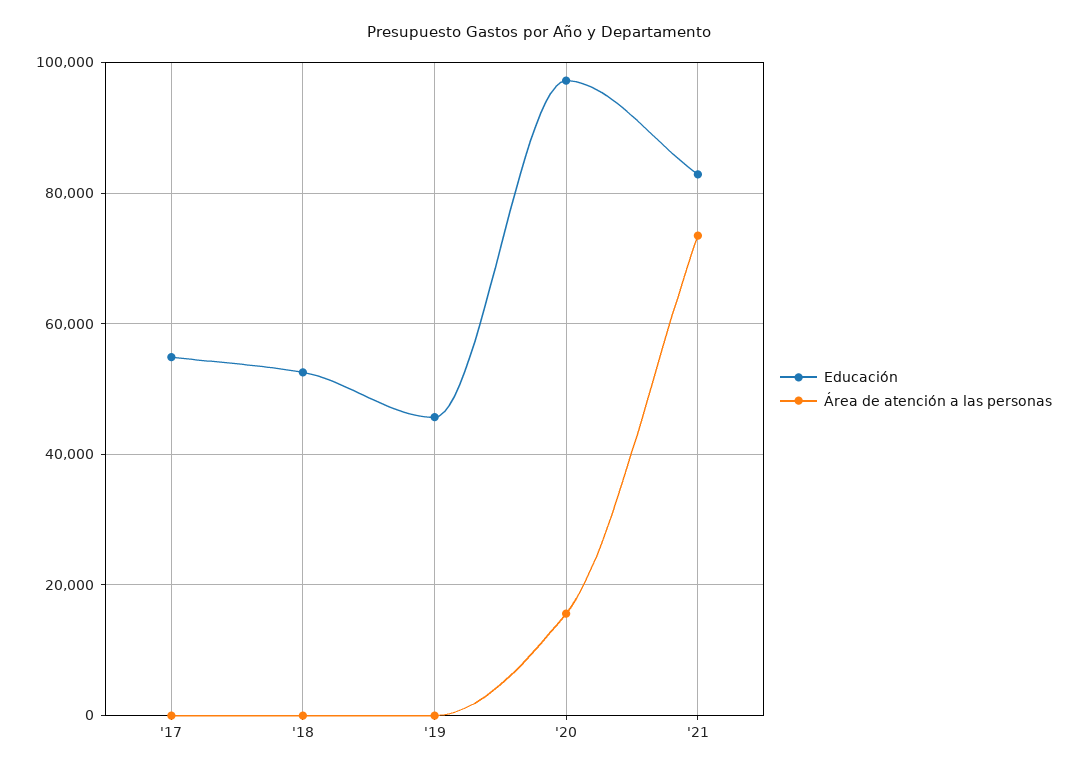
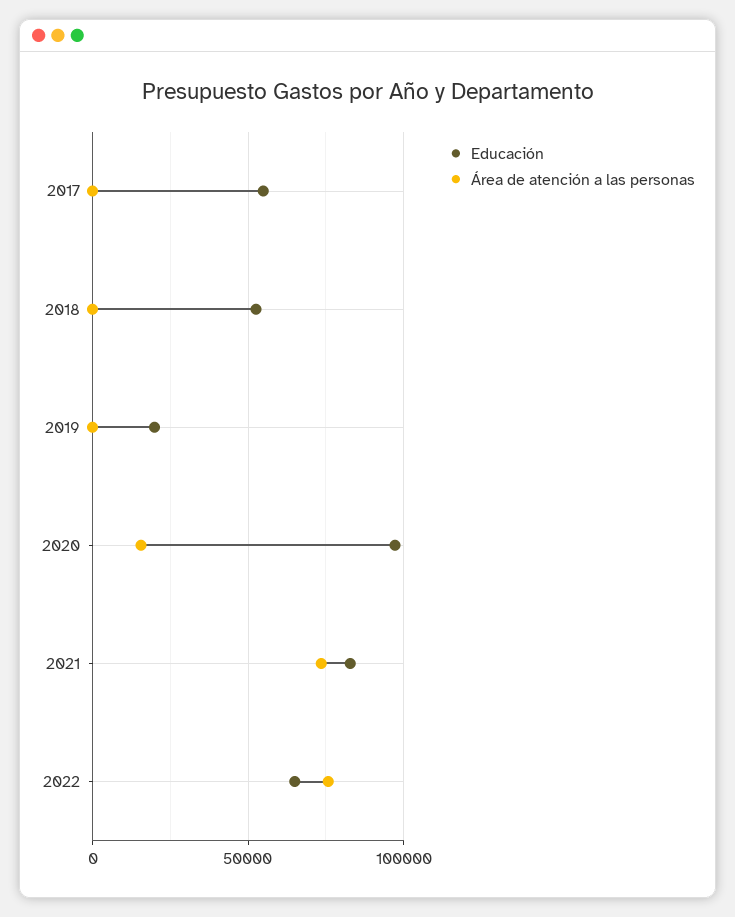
Educación, '19: 46000 -> 20000
Educación, 2022: none -> 65000
Área de atención a las personas, 2022: none -> 75000

